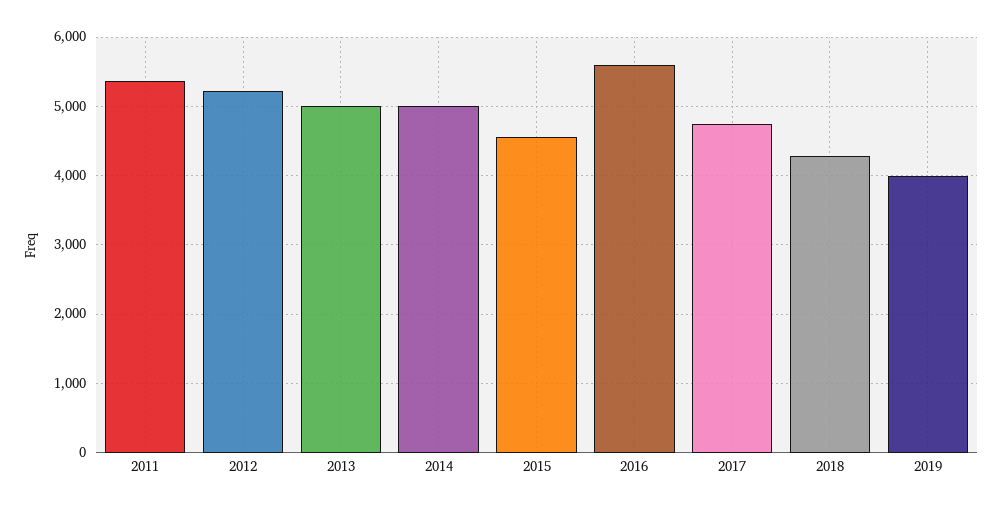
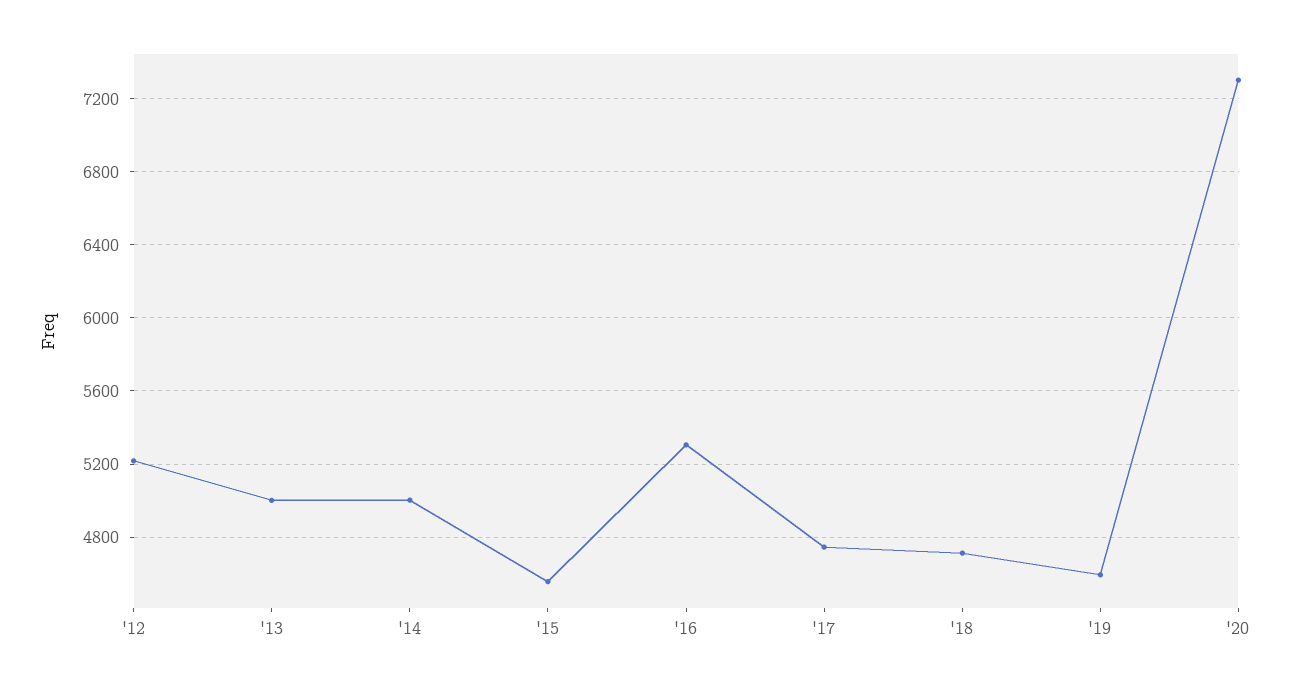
2011: 5400 -> none
2016: 5600 -> 5300
2018: 4300 -> 4700
2019: 4000 -> 4600
'20: none -> 7300

